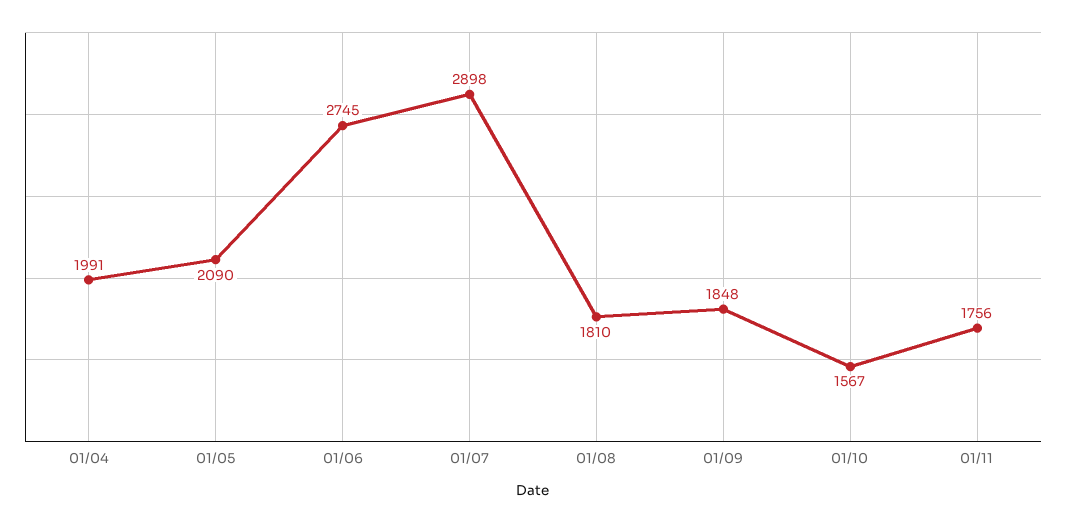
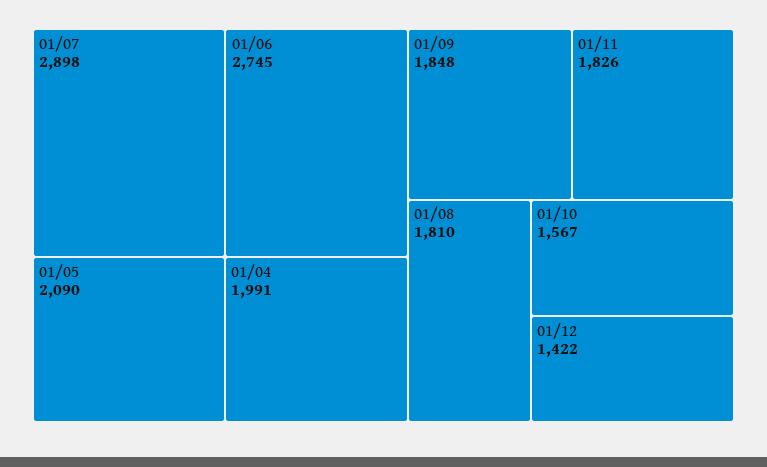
01/11: 1756 -> 1826
01/12: none -> 1422

